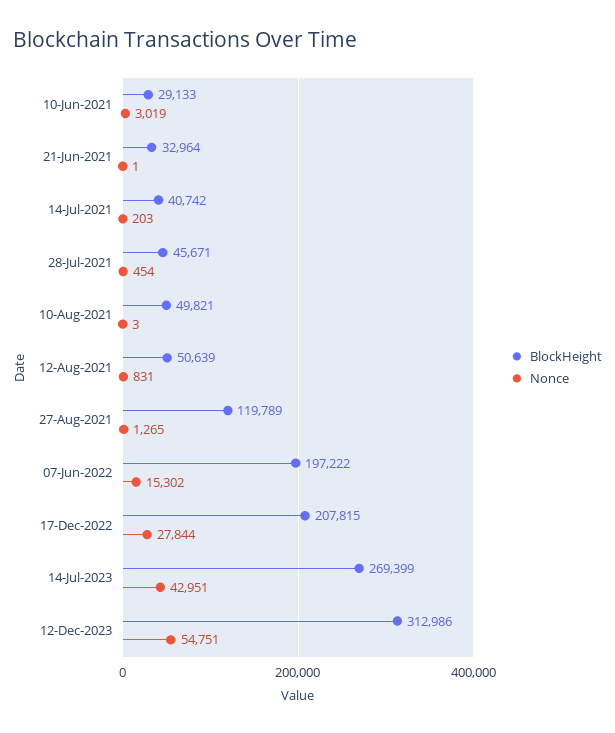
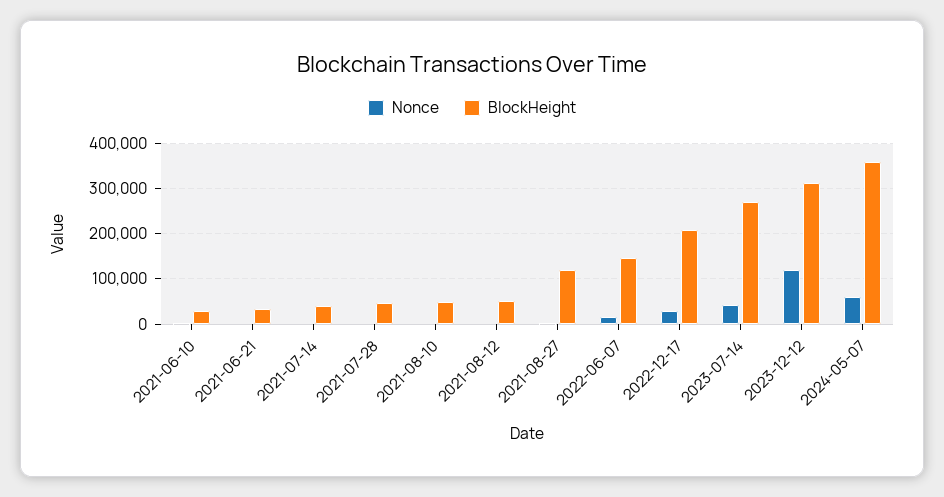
BlockHeight, 07-Jun-2022: 197222 -> 140000
Nonce, 12-Dec-2023: 54751 -> 120000
Nonce, 2024-05-07: none -> 60000
BlockHeight, 2024-05-07: none -> 360000

